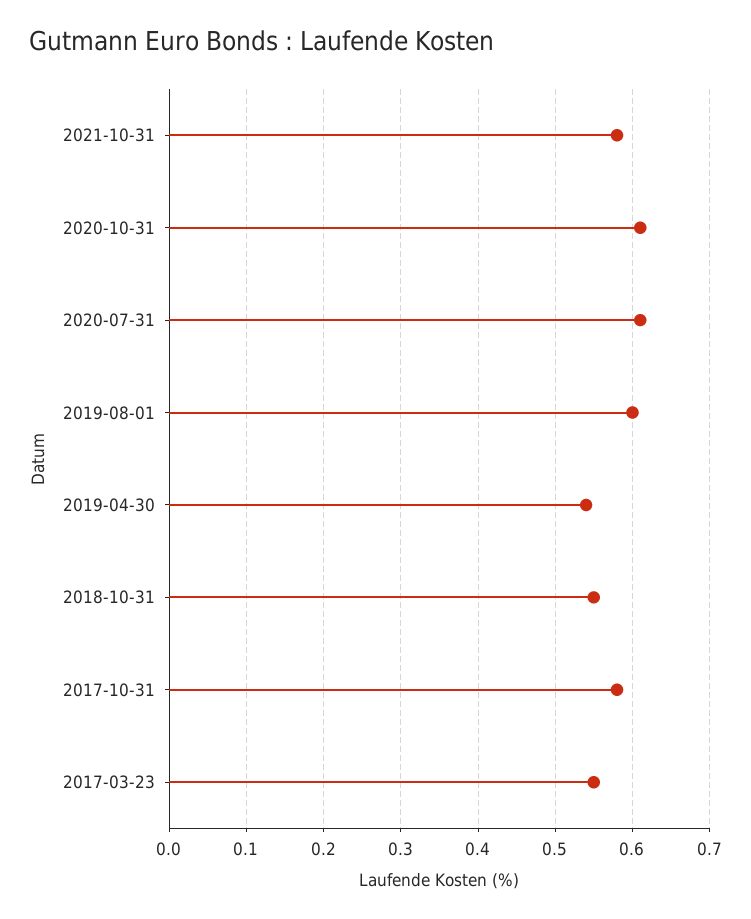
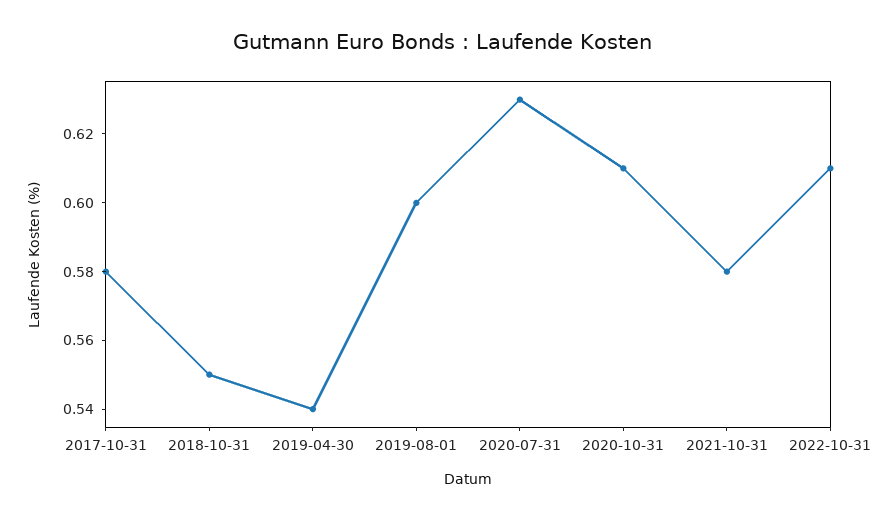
2020-07-31: 0.61 -> 0.63
2017-03-23: 0.55 -> none
2022-10-31: none -> 0.61

